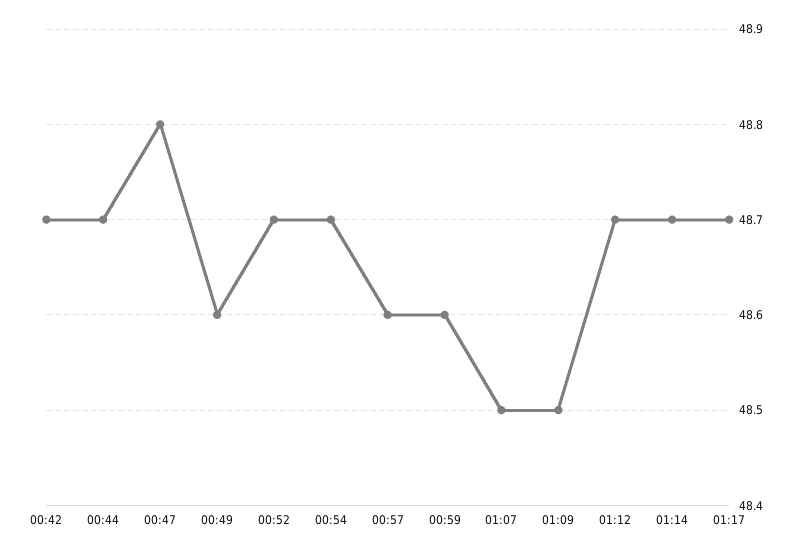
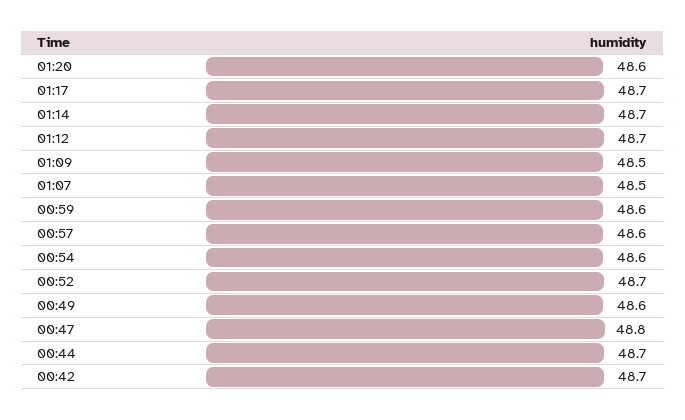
00:54: 48.7 -> 48.6
01:20: none -> 48.6

